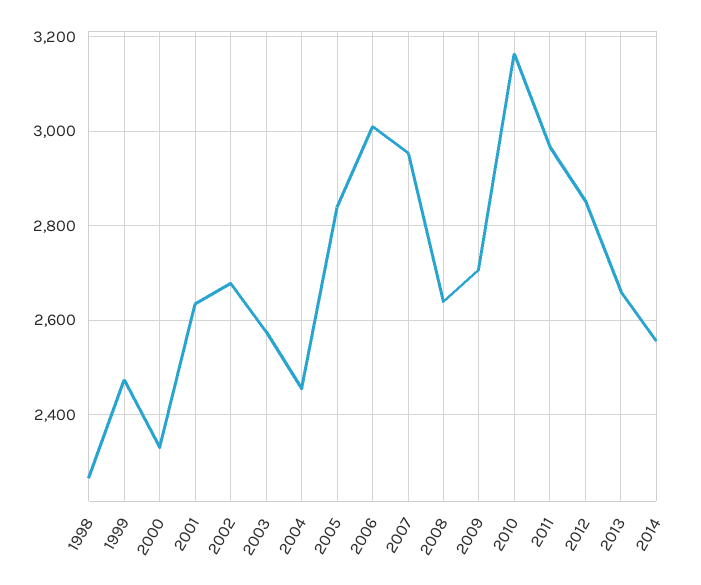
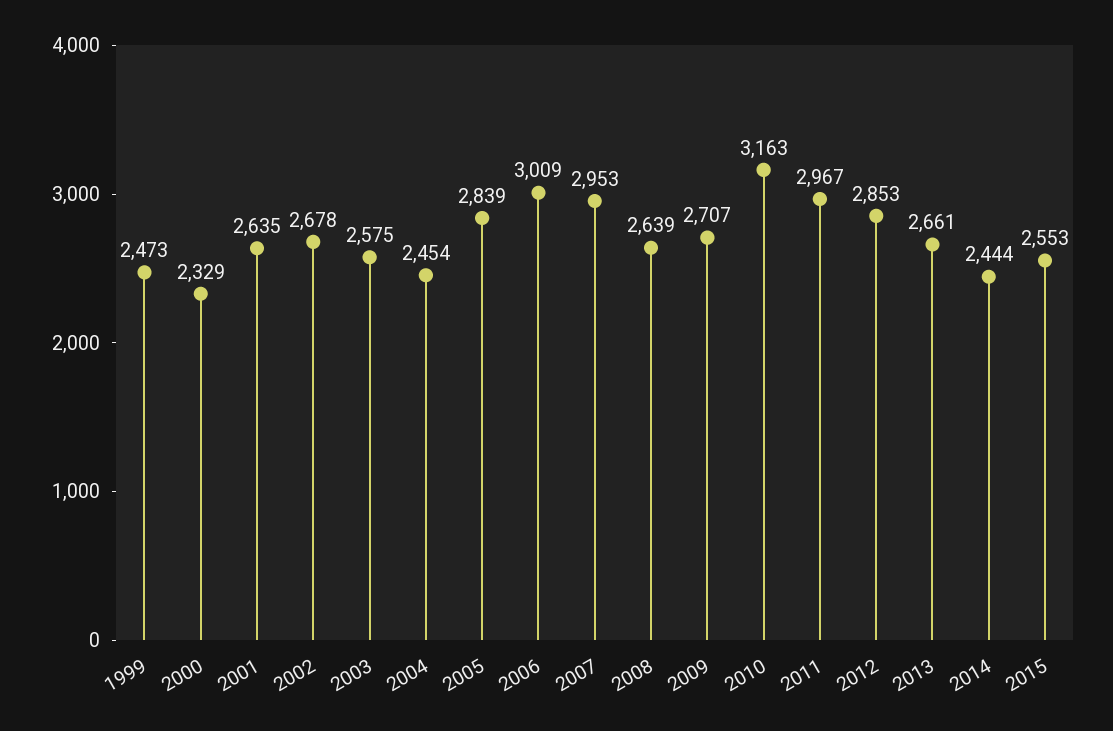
1998: 2260 -> none
2014: 2560 -> 2444
2015: none -> 2553

